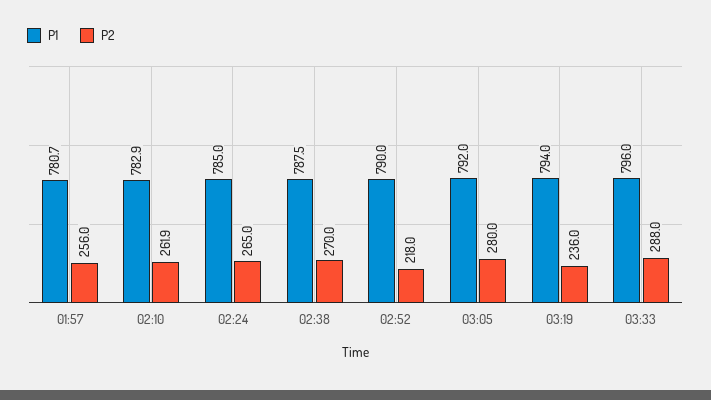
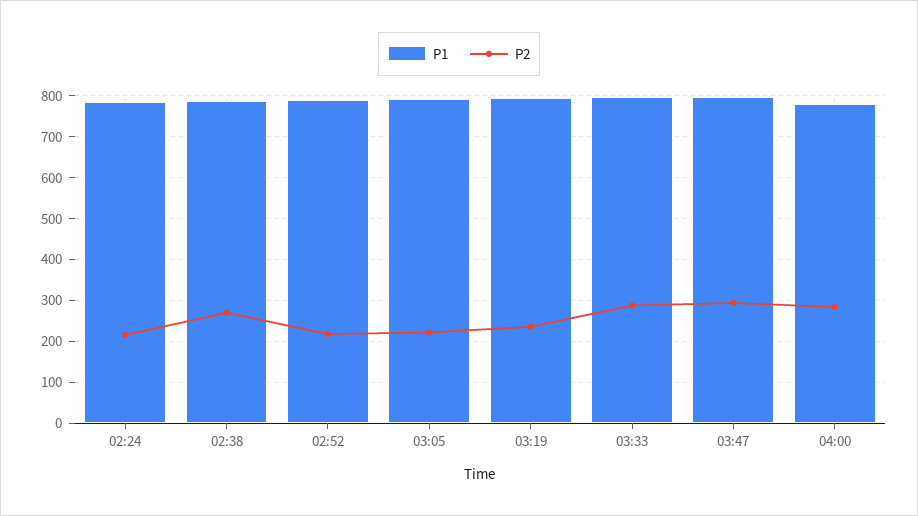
P1, 01:57: 780.7 -> none
P2, 01:57: 256 -> none
P1, 02:10: 782.9 -> none
P2, 02:10: 261.9 -> none
P2, 02:24: 265 -> 220
P2, 03:05: 280 -> 220
P1, 03:47: none -> 800
P2, 03:47: none -> 300
P1, 04:00: none -> 780
P2, 04:00: none -> 280

